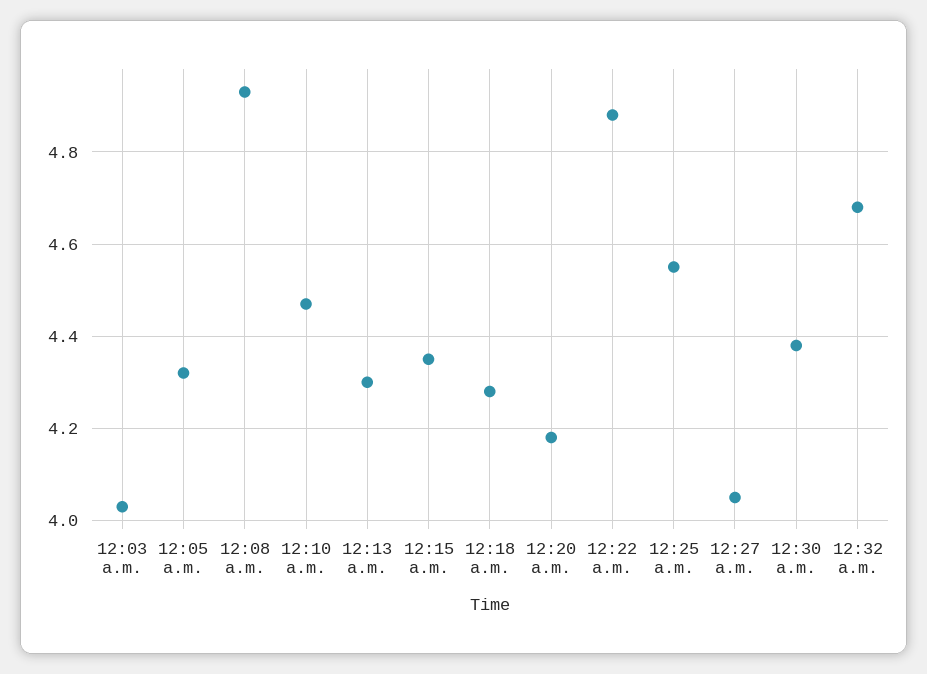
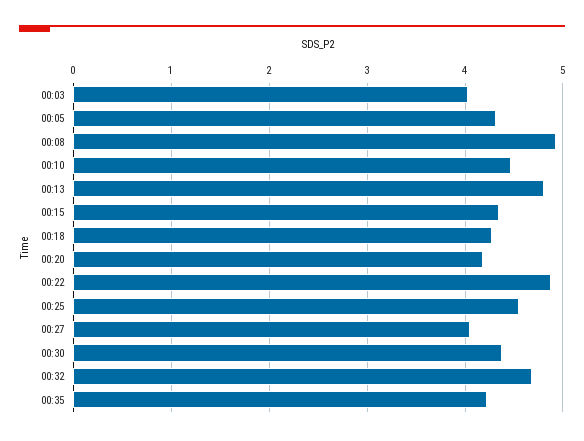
12:13 a.m.: 4.3 -> 4.8
00:35: none -> 4.2

